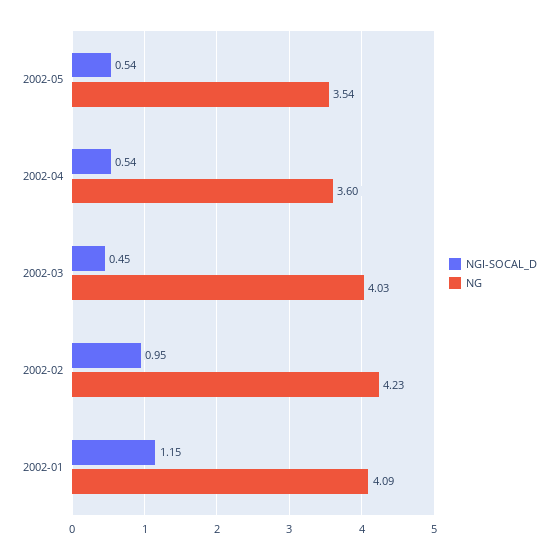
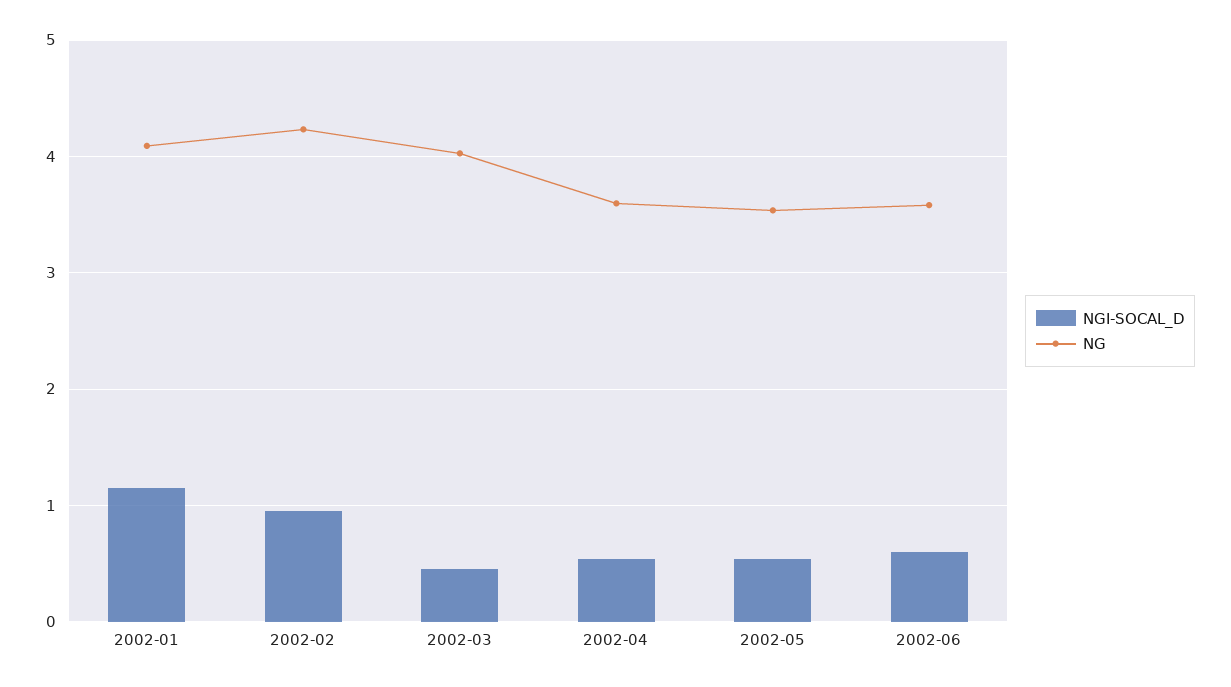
NGI-SOCAL_D, 2002-06: none -> 0.6
NG, 2002-06: none -> 3.6

